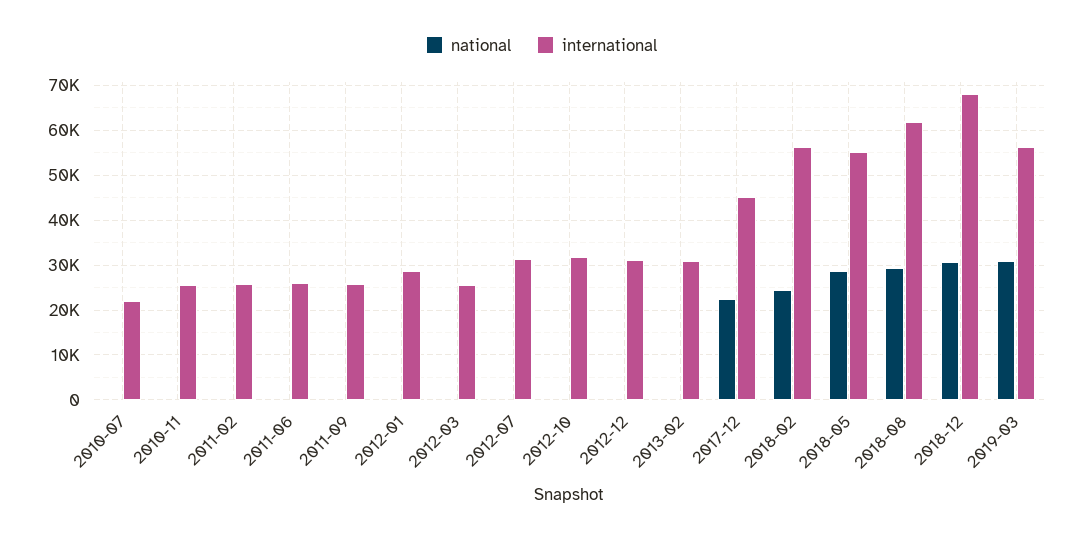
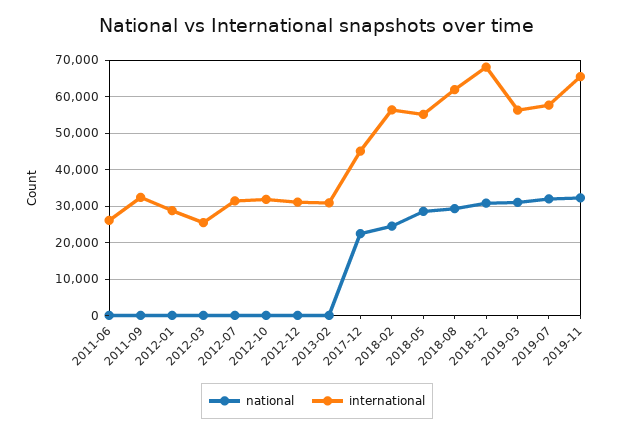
national, 2010-07: 0 -> none
international, 2010-07: 22000 -> none
national, 2010-11: 0 -> none
international, 2010-11: 26000 -> none
national, 2011-02: 0 -> none
international, 2011-02: 26000 -> none
international, 2011-09: 26000 -> 32000
national, 2019-07: none -> 32000
international, 2019-07: none -> 58000
national, 2019-11: none -> 32000
international, 2019-11: none -> 66000

